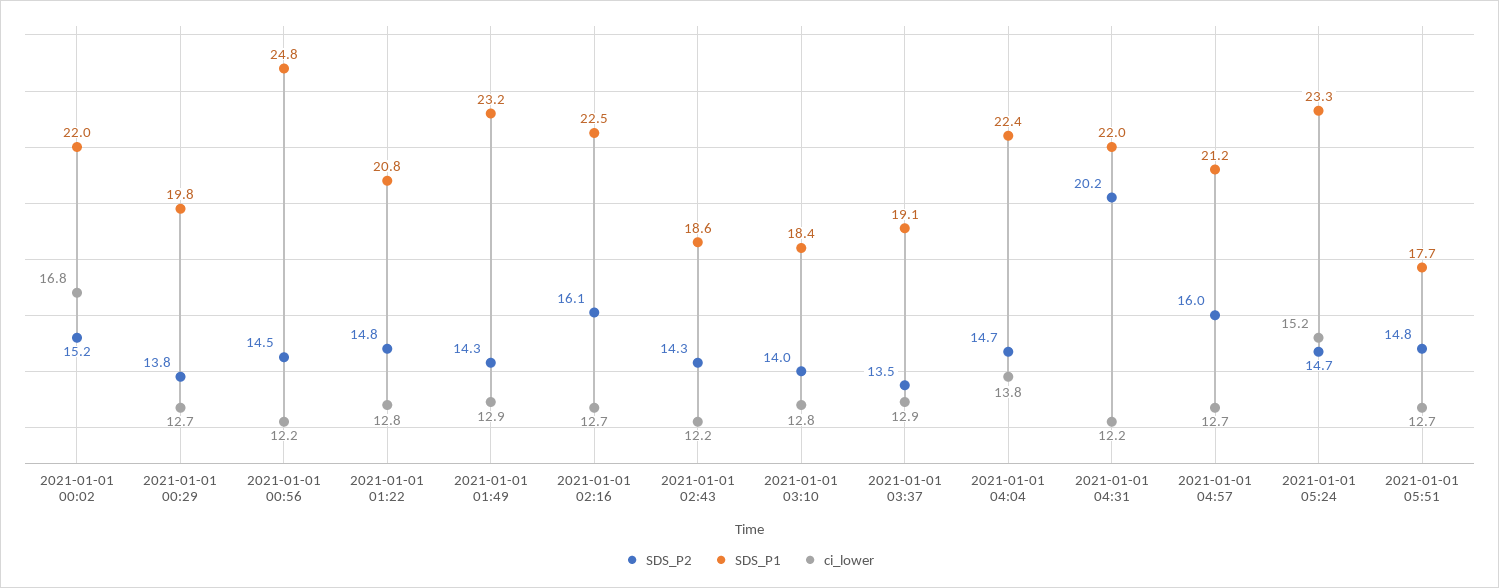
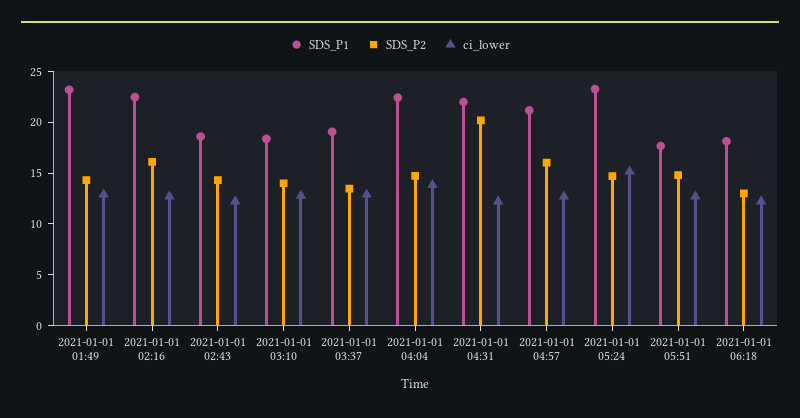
SDS_P2, 2021-01-01 00:02: 15.2 -> none
SDS_P1, 2021-01-01 00:02: 22 -> none
ci_lower, 2021-01-01 00:02: 16.8 -> none
SDS_P2, 2021-01-01 00:29: 13.8 -> none
SDS_P1, 2021-01-01 00:29: 19.8 -> none
ci_lower, 2021-01-01 00:29: 12.7 -> none
SDS_P2, 2021-01-01 00:56: 14.5 -> none
SDS_P1, 2021-01-01 00:56: 24.8 -> none
ci_lower, 2021-01-01 00:56: 12.2 -> none
SDS_P2, 2021-01-01 01:22: 14.8 -> none
SDS_P1, 2021-01-01 01:22: 20.8 -> none
ci_lower, 2021-01-01 01:22: 12.8 -> none
SDS_P1, 2021-01-01 06:18: none -> 18
SDS_P2, 2021-01-01 06:18: none -> 13
ci_lower, 2021-01-01 06:18: none -> 12

